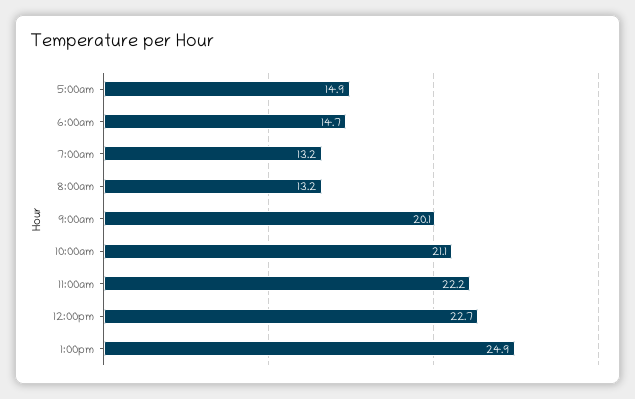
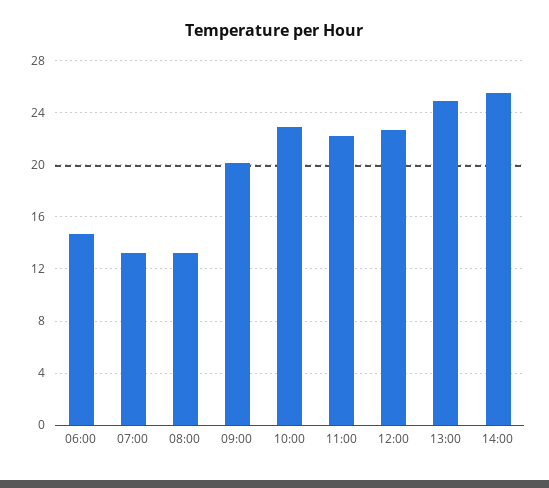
5:00am: 14.9 -> none
10:00am: 21.1 -> 23
14:00: none -> 25.5

